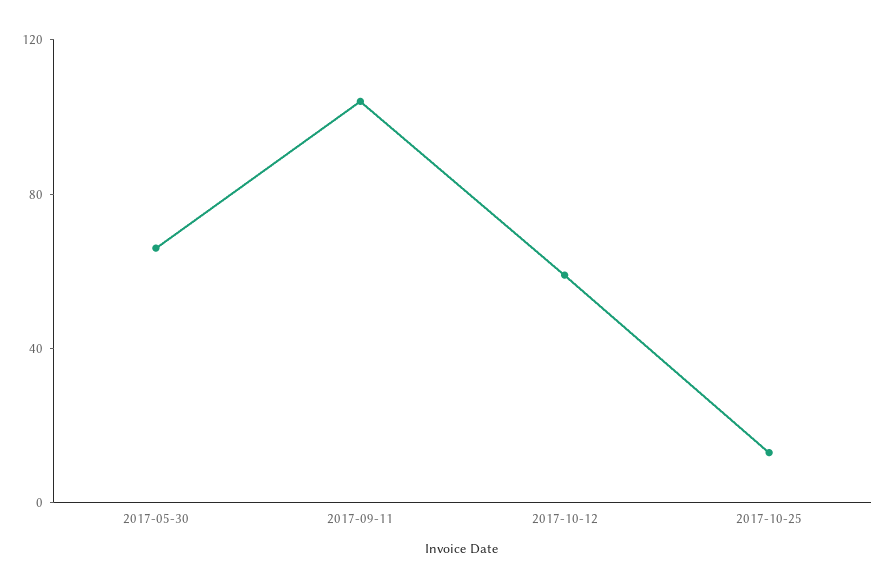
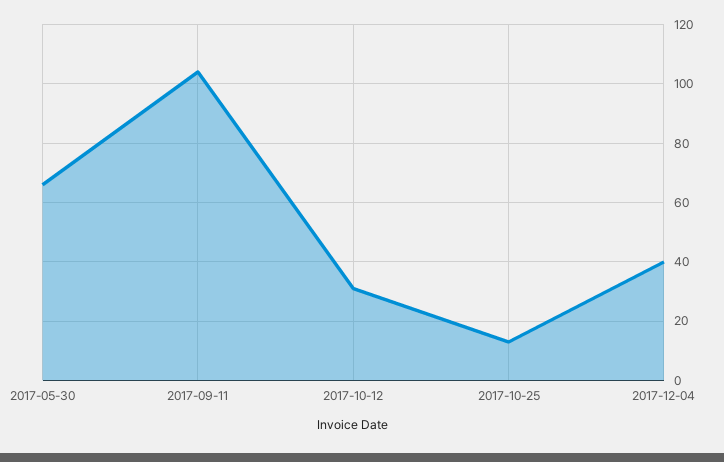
2017-10-12: 60 -> 30
2017-12-04: none -> 40

